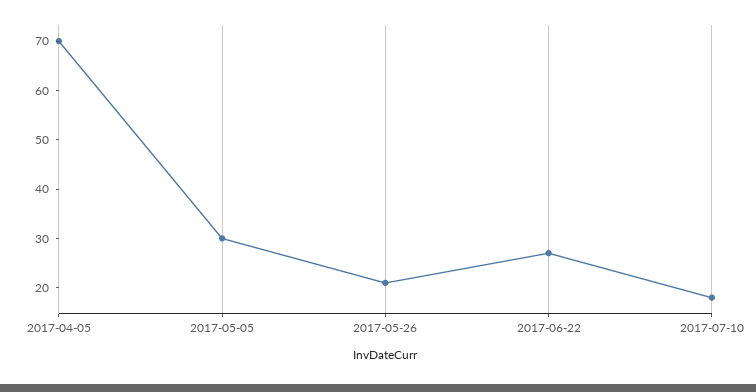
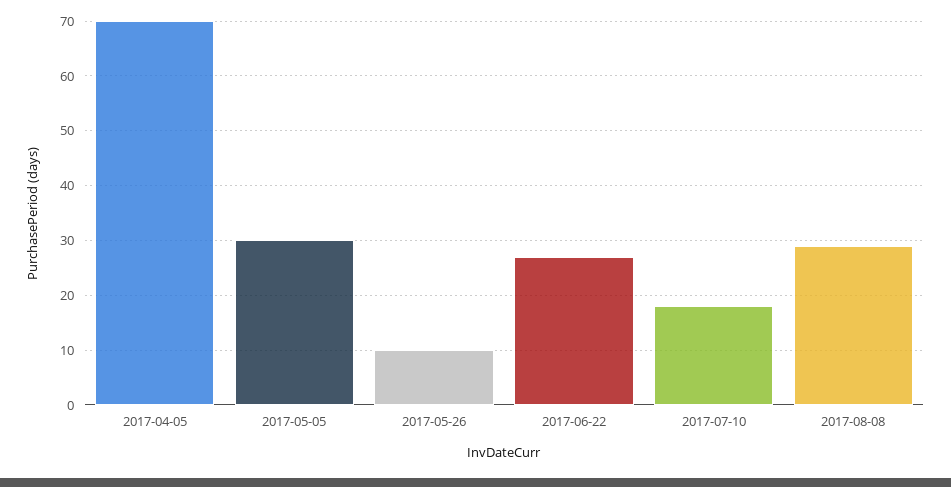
2017-05-26: 20 -> 10
2017-08-08: none -> 30

